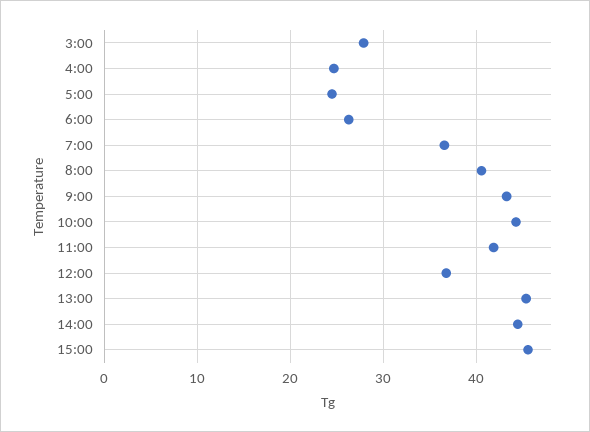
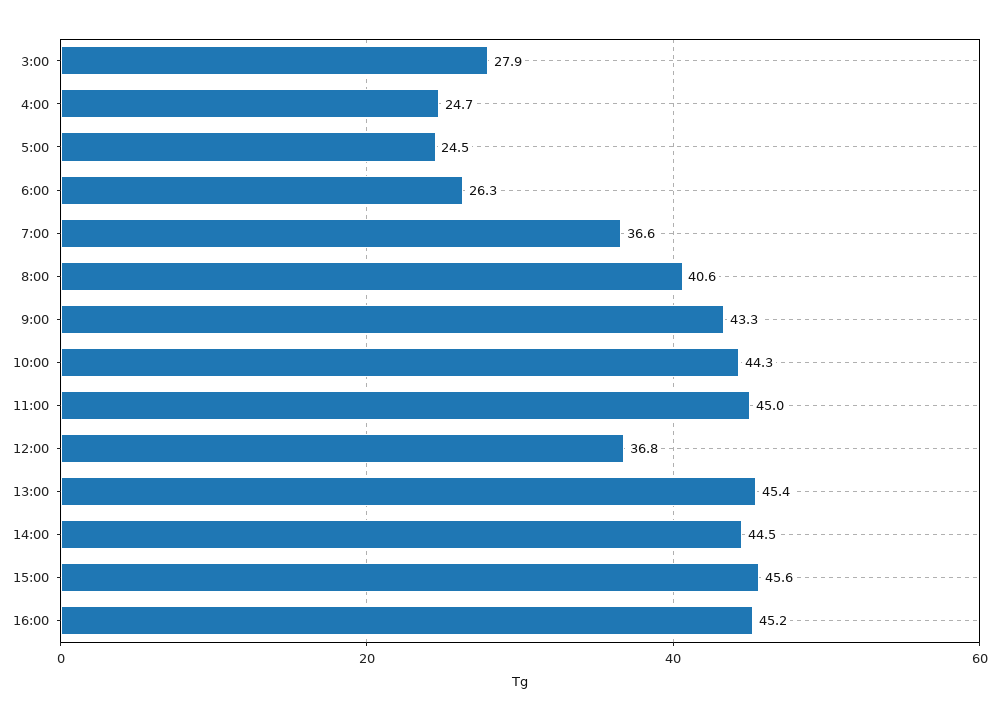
11:00: 42 -> 45
16:00: none -> 45.2

